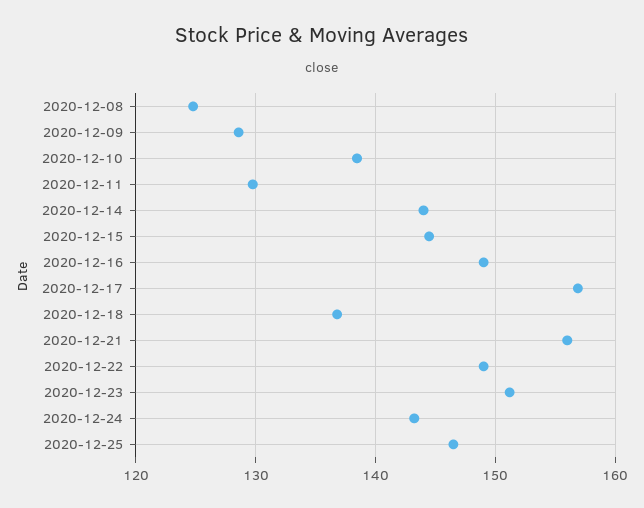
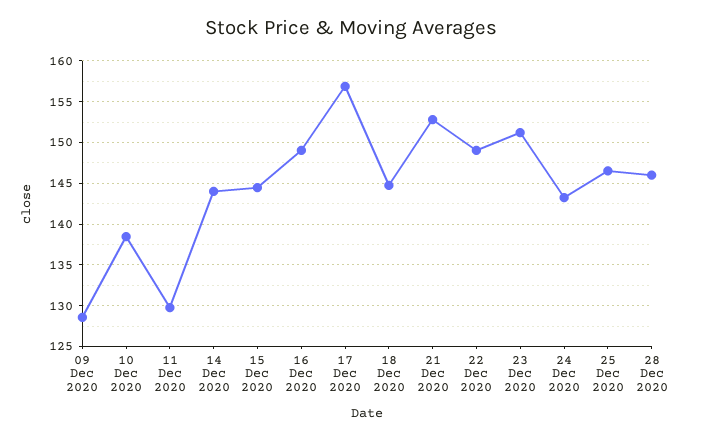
2020-12-08: 125 -> none
2020-12-18: 137 -> 145
2020-12-21: 156 -> 153
28 Dec 2020: none -> 146

